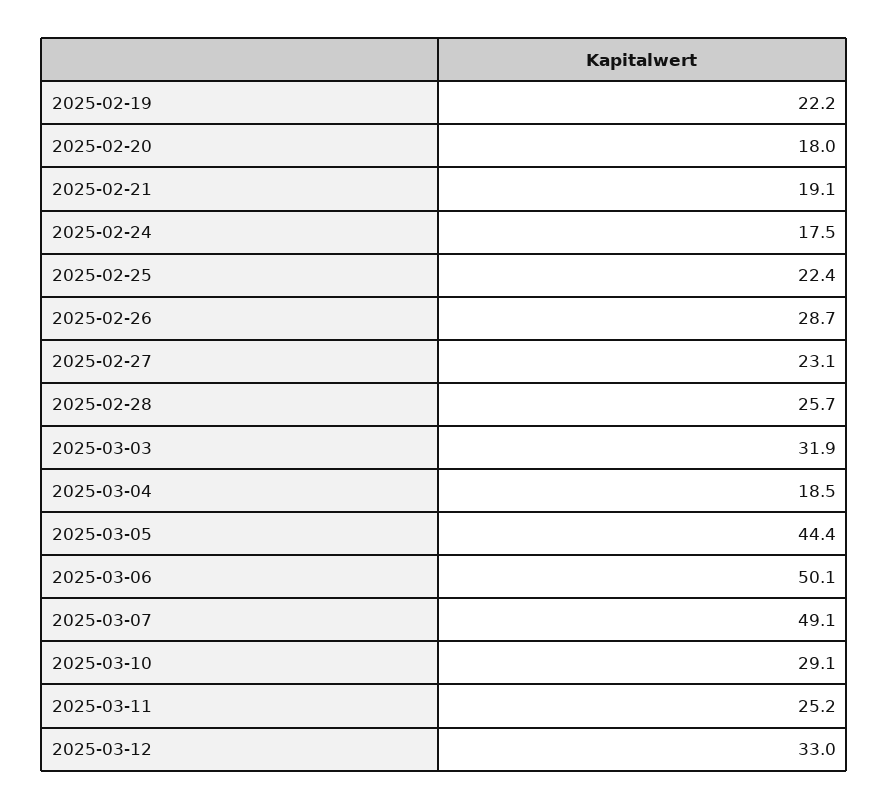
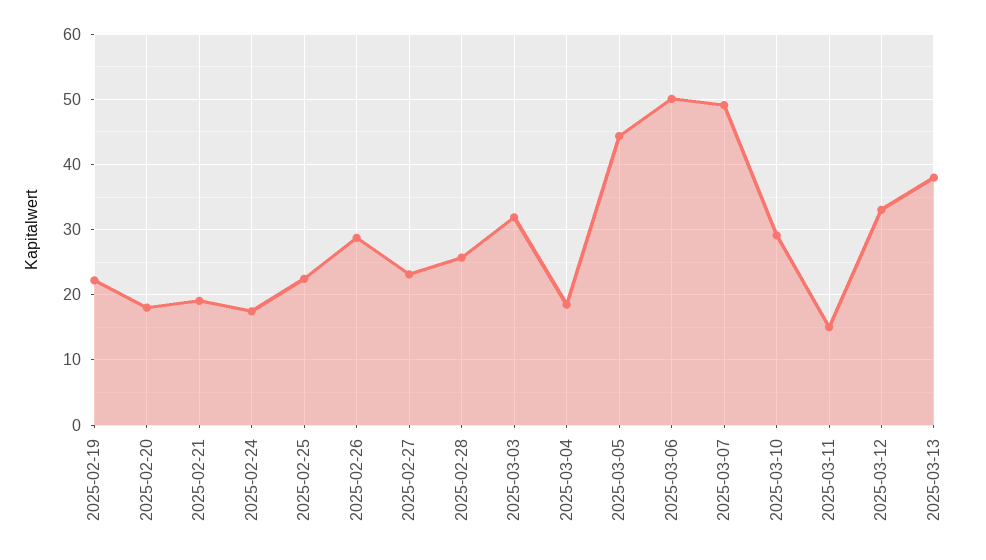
2025-03-11: 25.2 -> 15
2025-03-13: none -> 38

